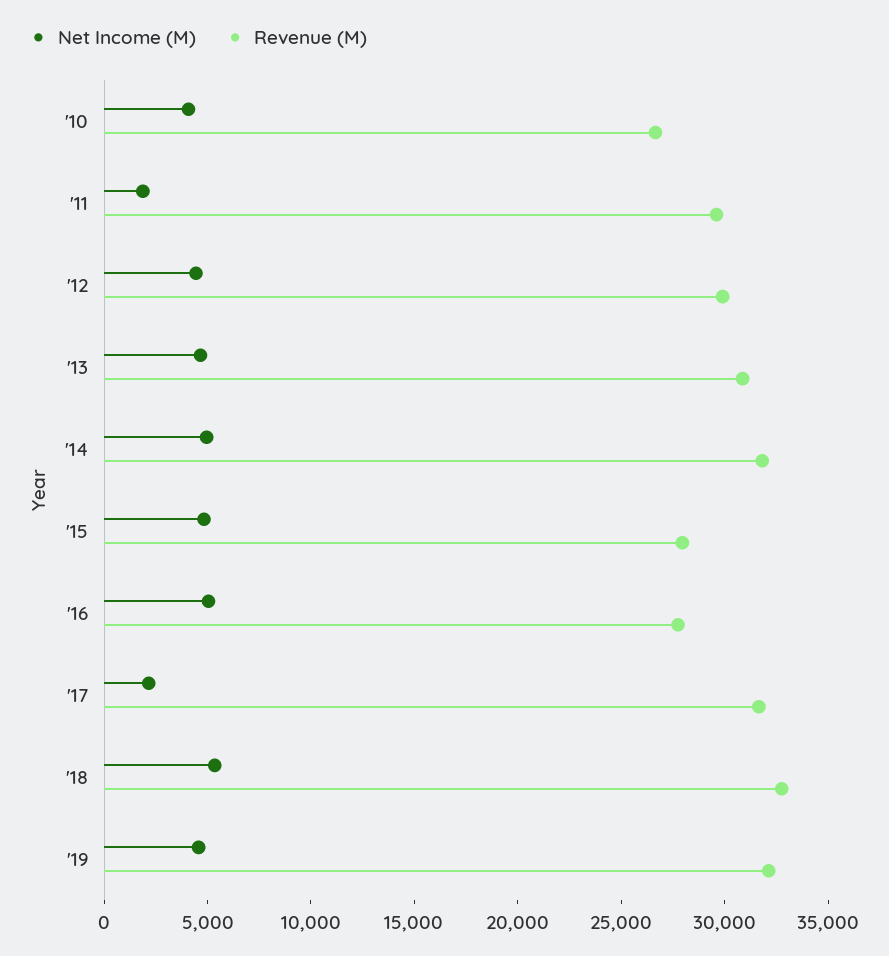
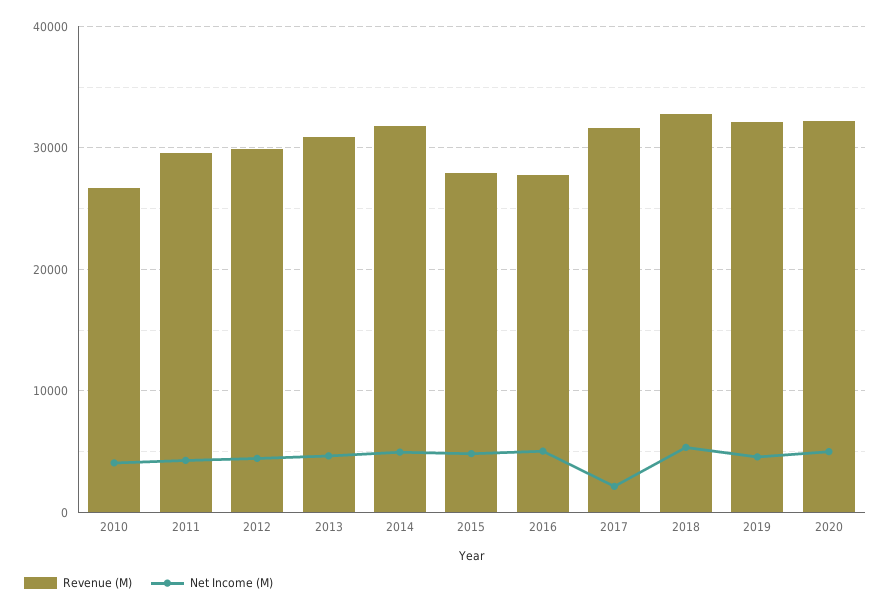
Net Income (M), '11: 2000 -> 4000
Revenue (M), 2020: none -> 32000
Net Income (M), 2020: none -> 5000

